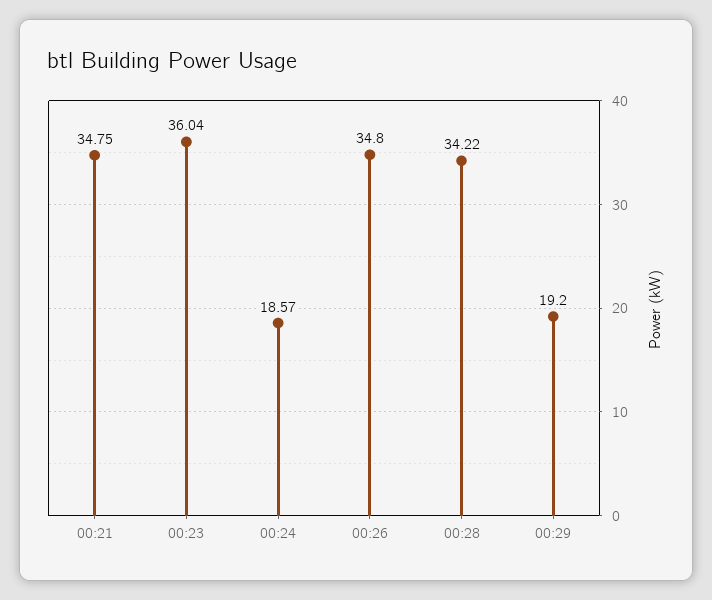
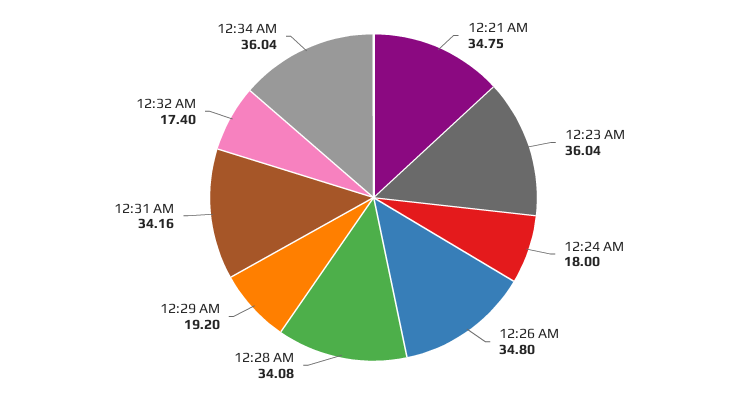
00:24: 18.57 -> 18
00:28: 34.22 -> 34.08
12:31 AM: none -> 34.16
12:32 AM: none -> 17.4
12:34 AM: none -> 36.04

